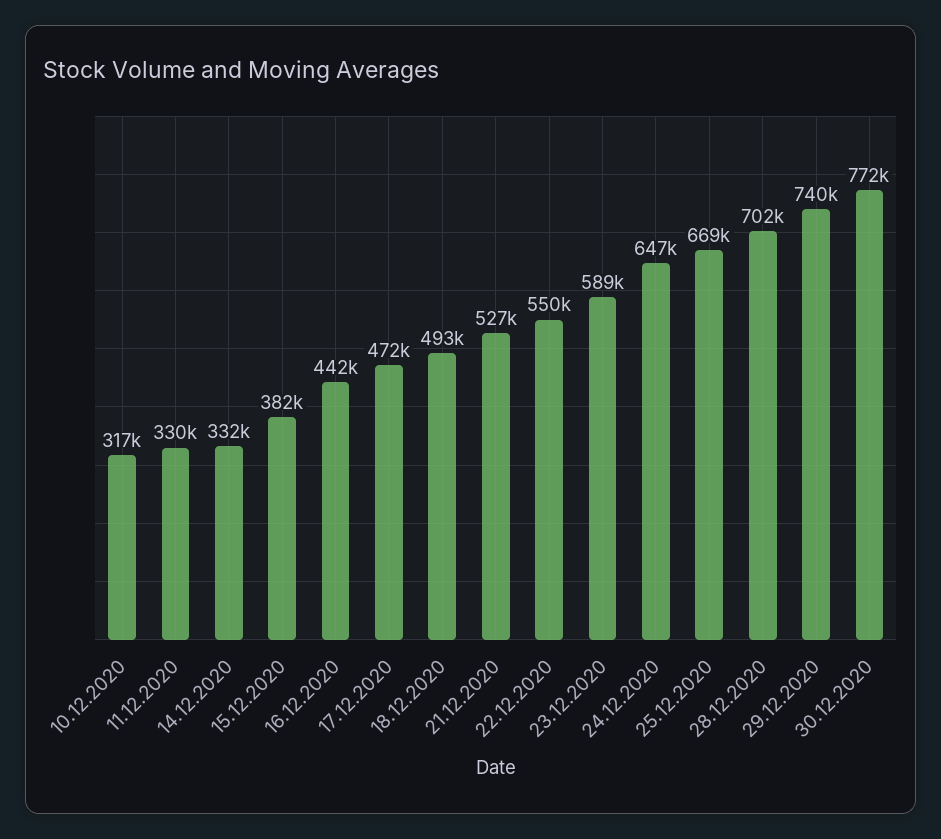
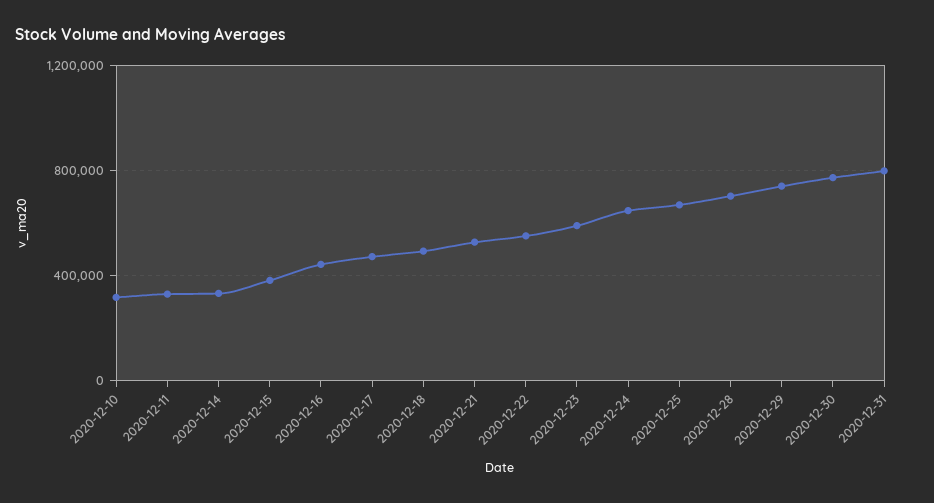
2020-12-31: none -> 800000

